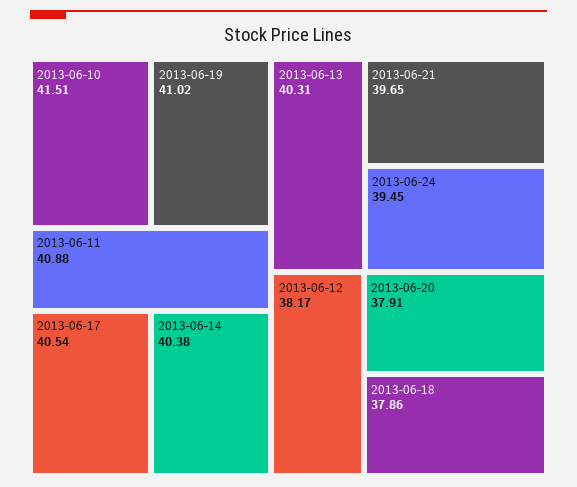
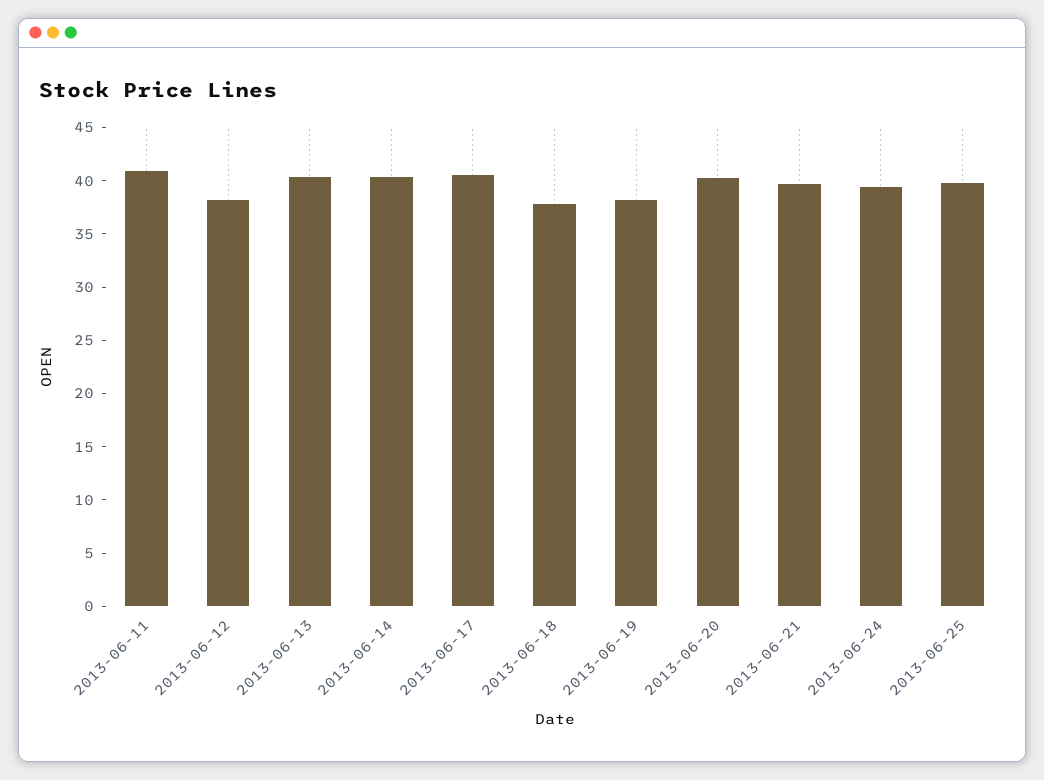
2013-06-10: 41.51 -> none
2013-06-19: 41.02 -> 38
2013-06-20: 37.91 -> 40
2013-06-25: none -> 40

